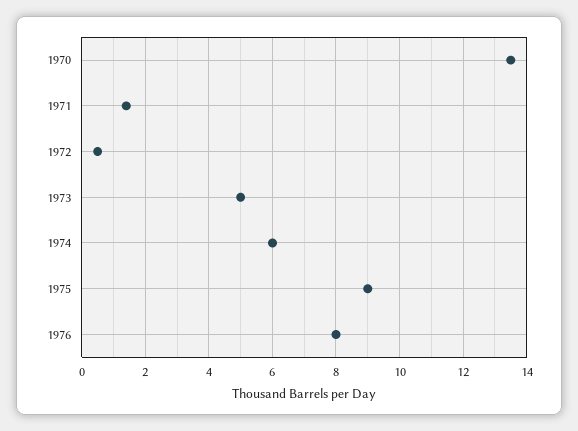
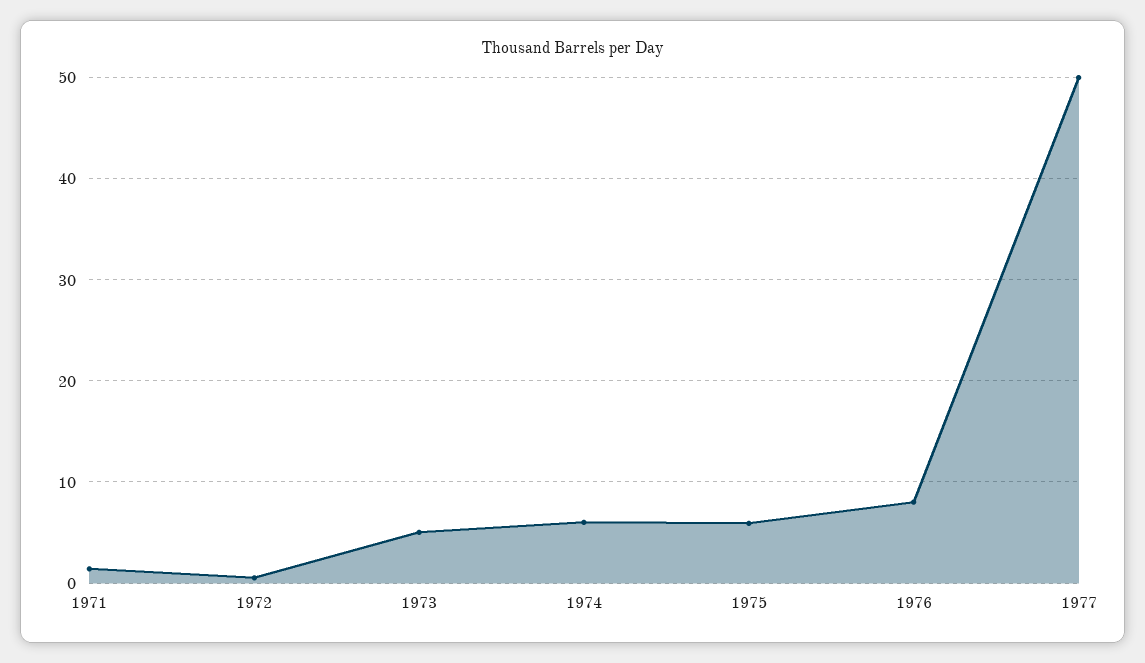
1970: 13.5 -> none
1975: 9 -> 6
1977: none -> 50

